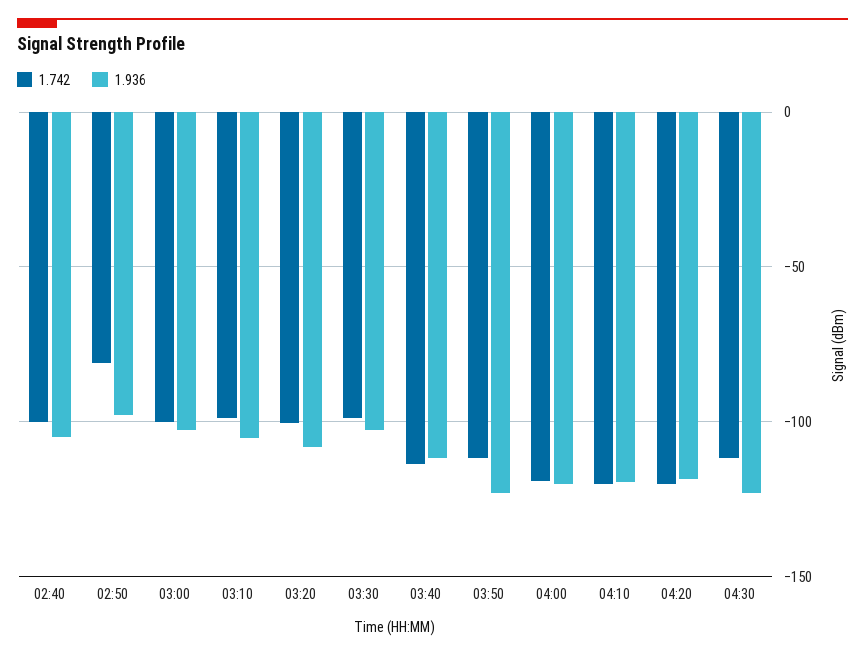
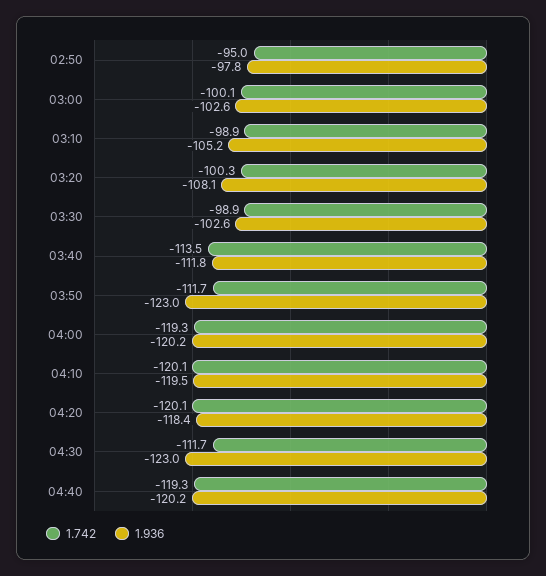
1.742, 02:40: -100 -> none
1.936, 02:40: -105 -> none
1.742, 02:50: -80 -> -95
1.742, 04:40: none -> -119.3
1.936, 04:40: none -> -120.2

